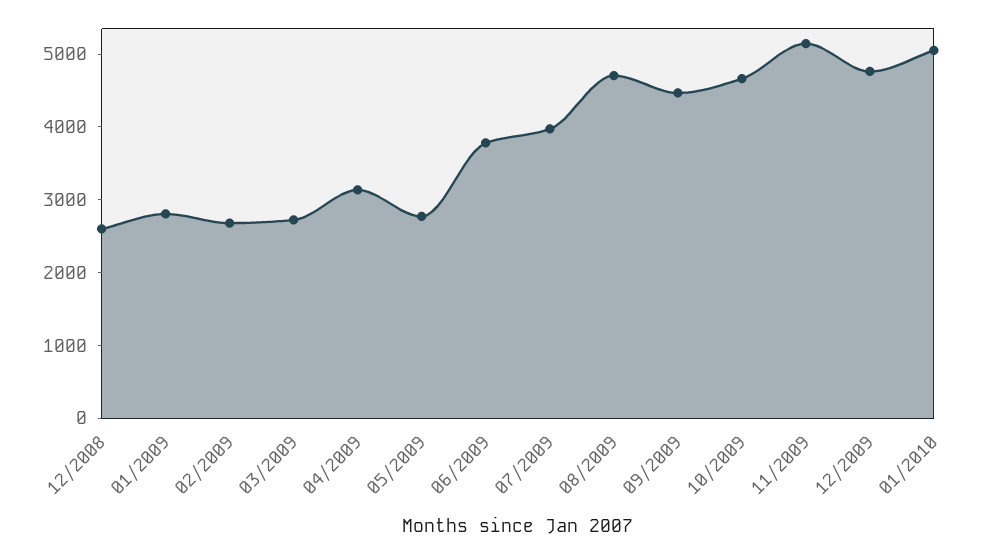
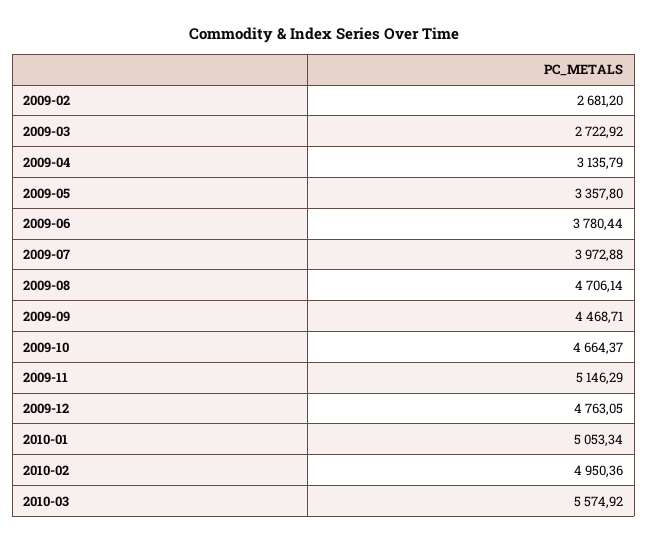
12/2008: 2600 -> none
01/2009: 2800 -> none
05/2009: 2800 -> 3357.8
2010-02: none -> 4950.36
2010-03: none -> 5574.92

